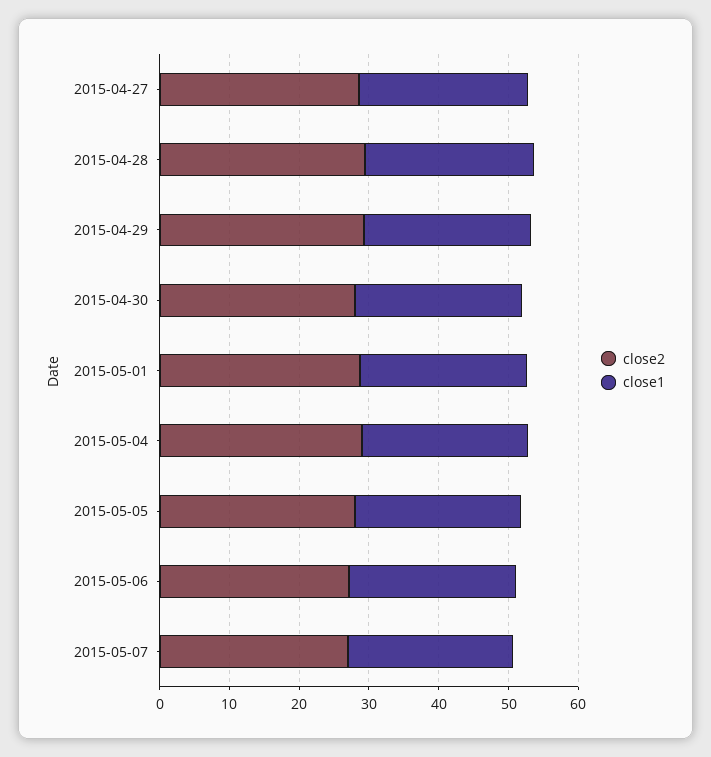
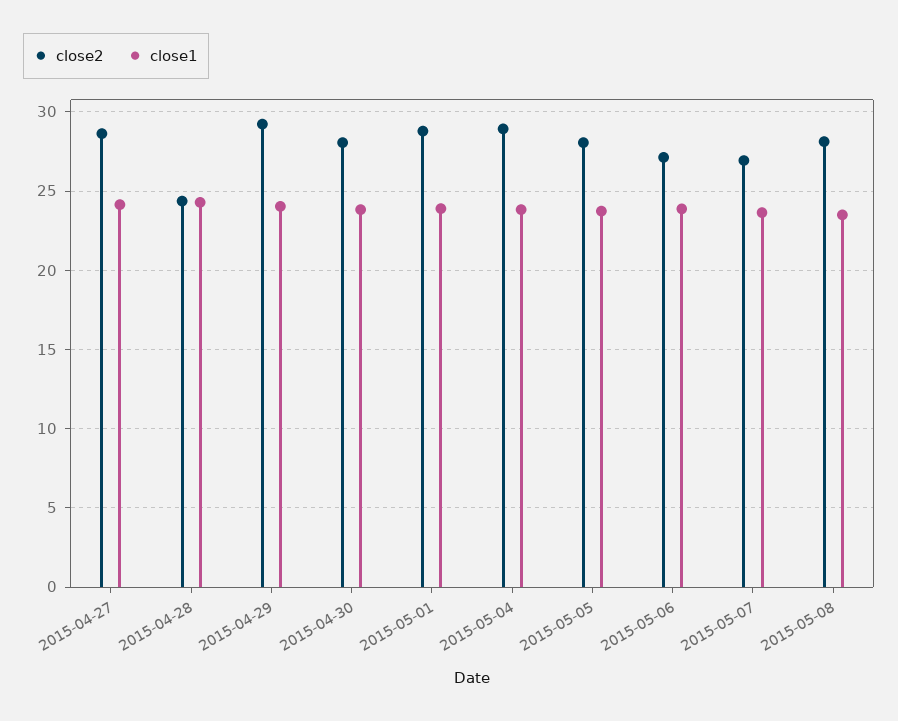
close2, 2015-04-28: 30 -> 24.5
close2, 2015-05-08: none -> 28
close1, 2015-05-08: none -> 23.5

